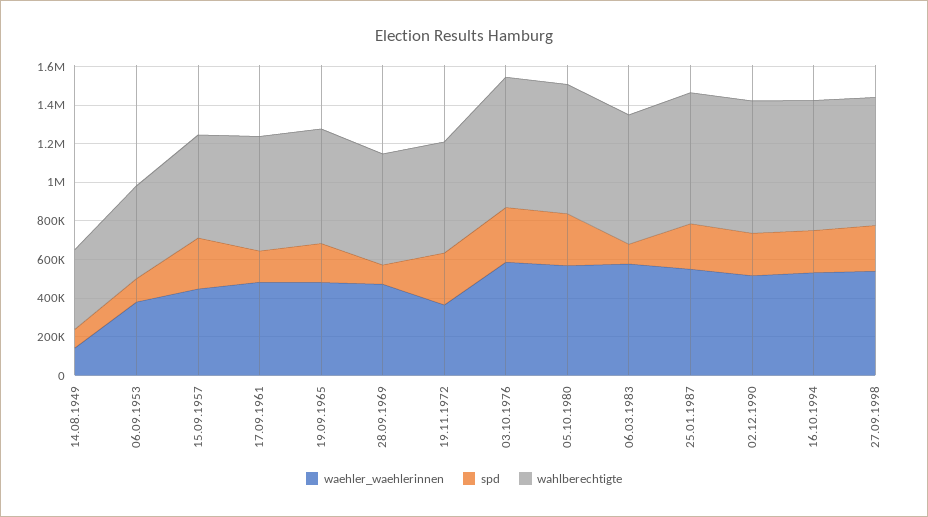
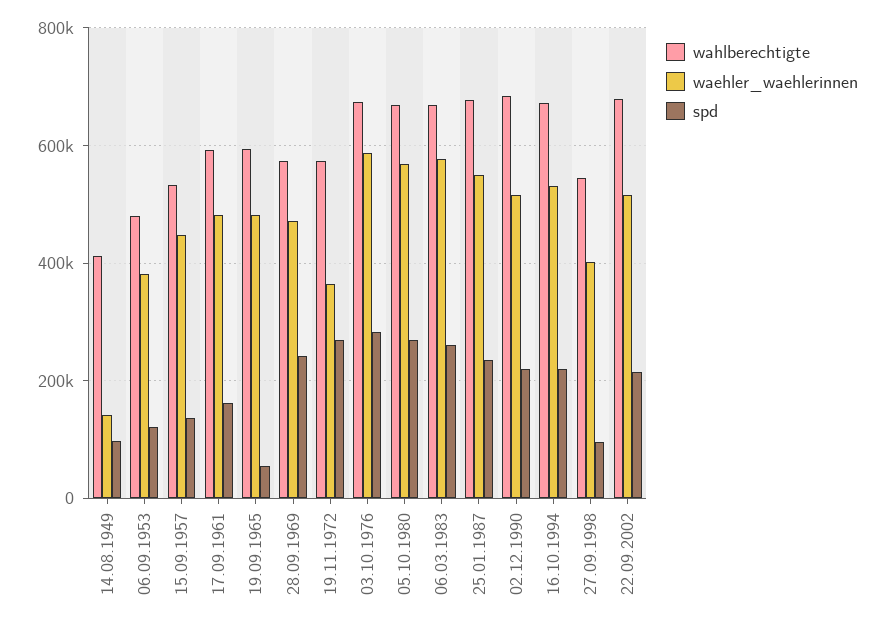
spd, 15.09.1957: 250000 -> 140000
spd, 19.09.1965: 200000 -> 60000
spd, 28.09.1969: 100000 -> 240000
spd, 06.03.1983: 100000 -> 260000
waehler_waehlerinnen, 27.09.1998: 550000 -> 400000
spd, 27.09.1998: 250000 -> 100000
wahlberechtigte, 27.09.1998: 650000 -> 540000
wahlberechtigte, 22.09.2002: none -> 680000
waehler_waehlerinnen, 22.09.2002: none -> 520000
spd, 22.09.2002: none -> 220000

